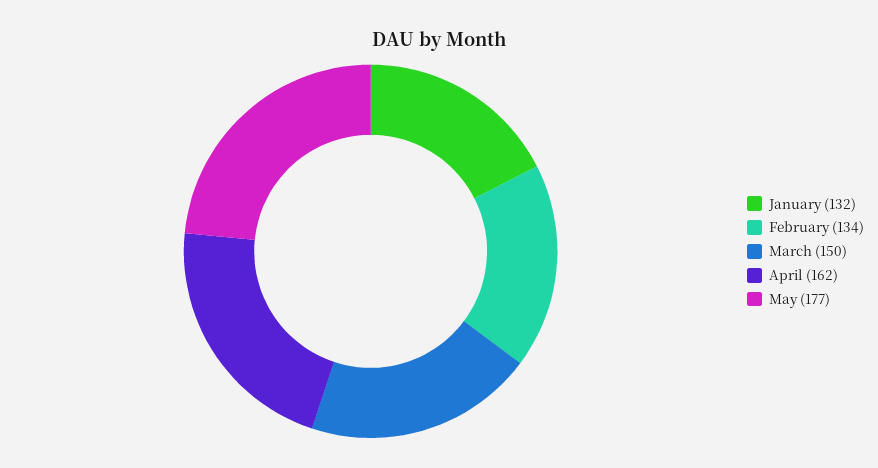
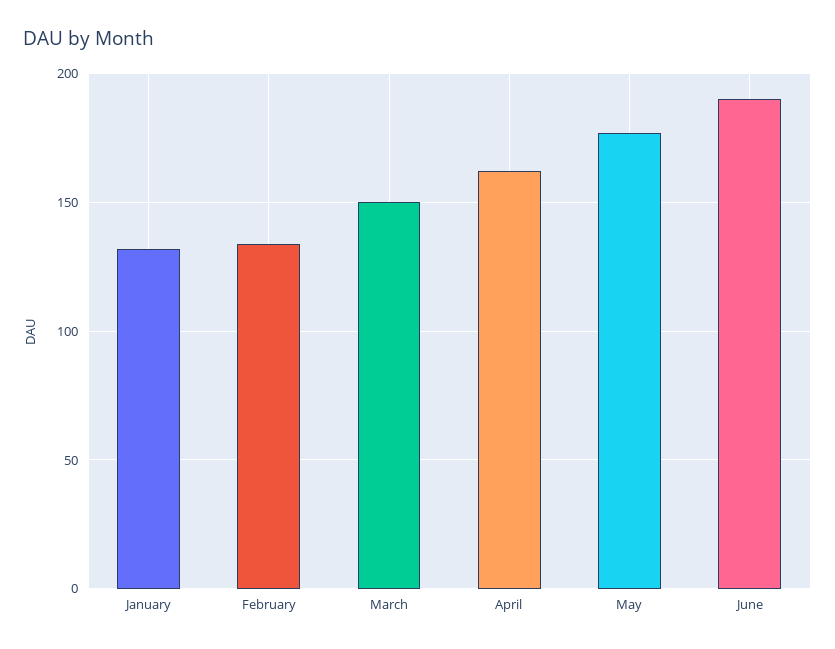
June: none -> 190

